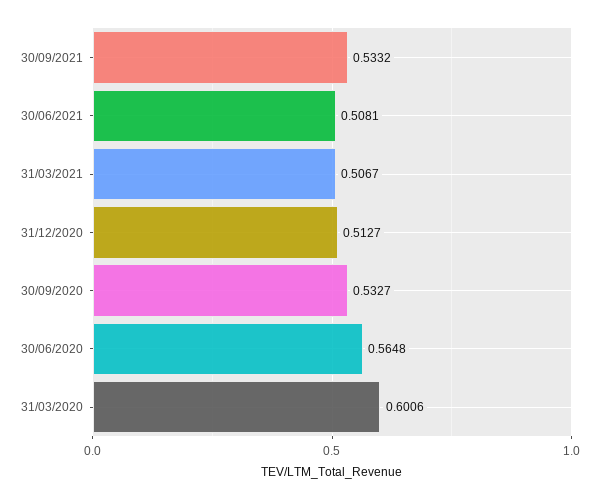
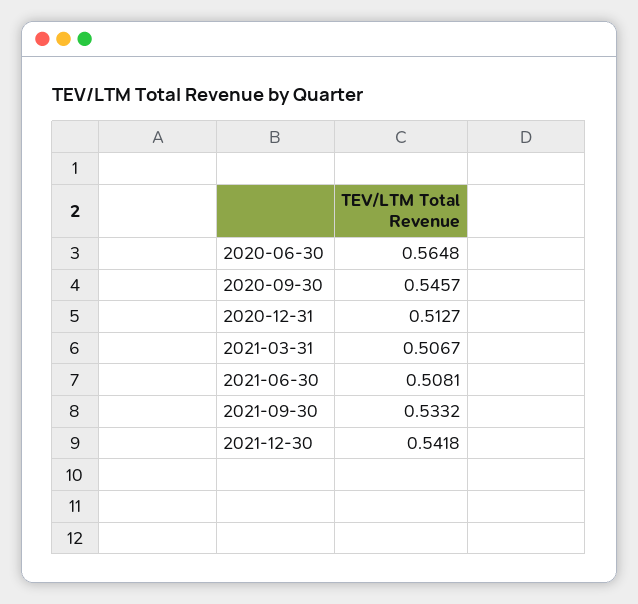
30/09/2020: 0.5327 -> 0.5457
31/03/2020: 0.6006 -> none
2021-12-30: none -> 0.5418

